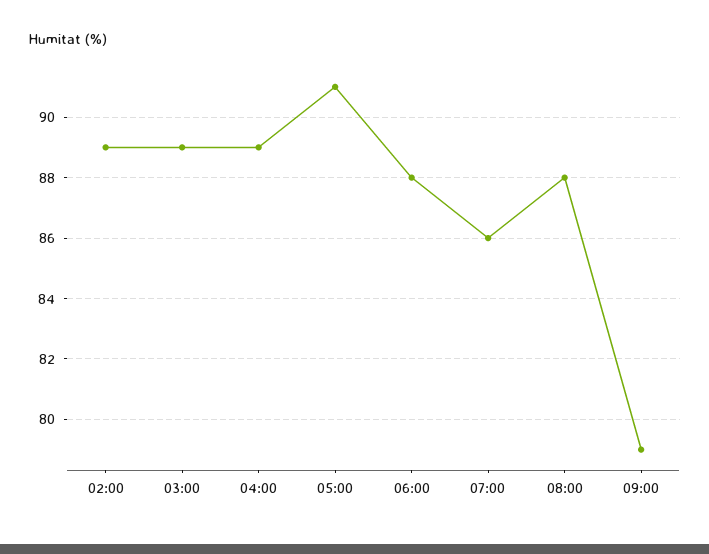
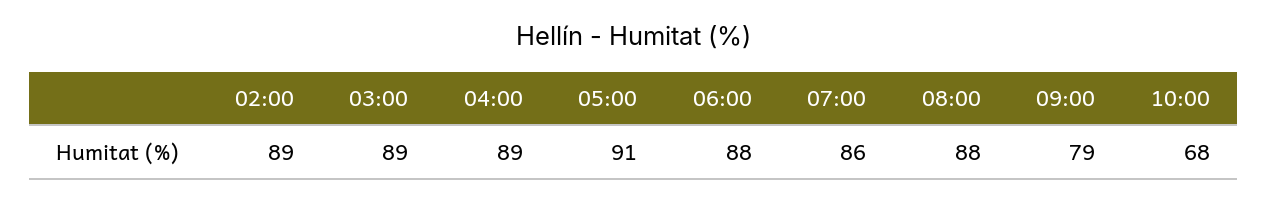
10:00: none -> 68

